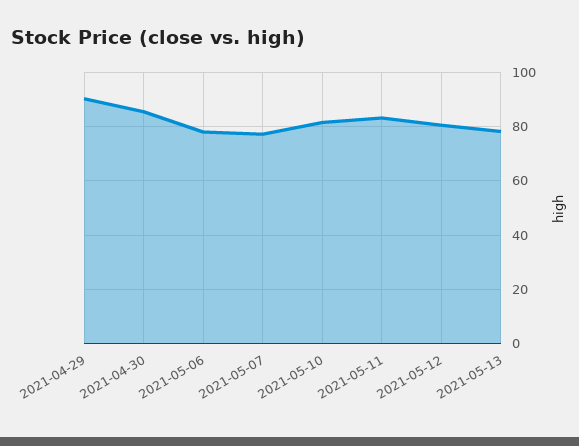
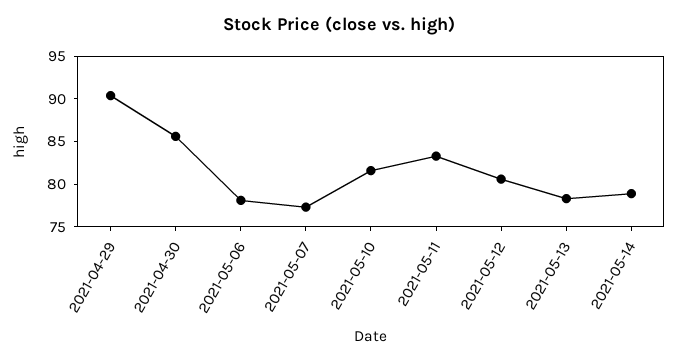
2021-05-14: none -> 79

